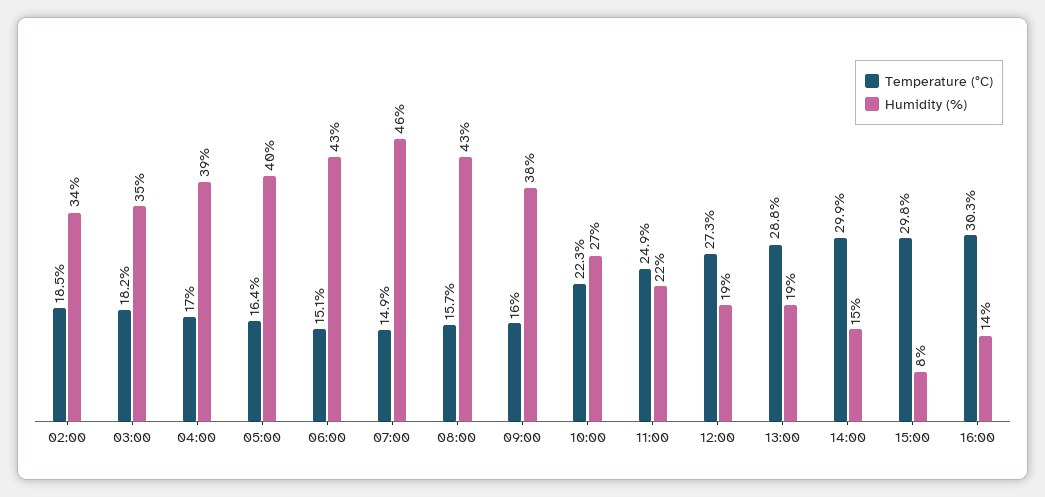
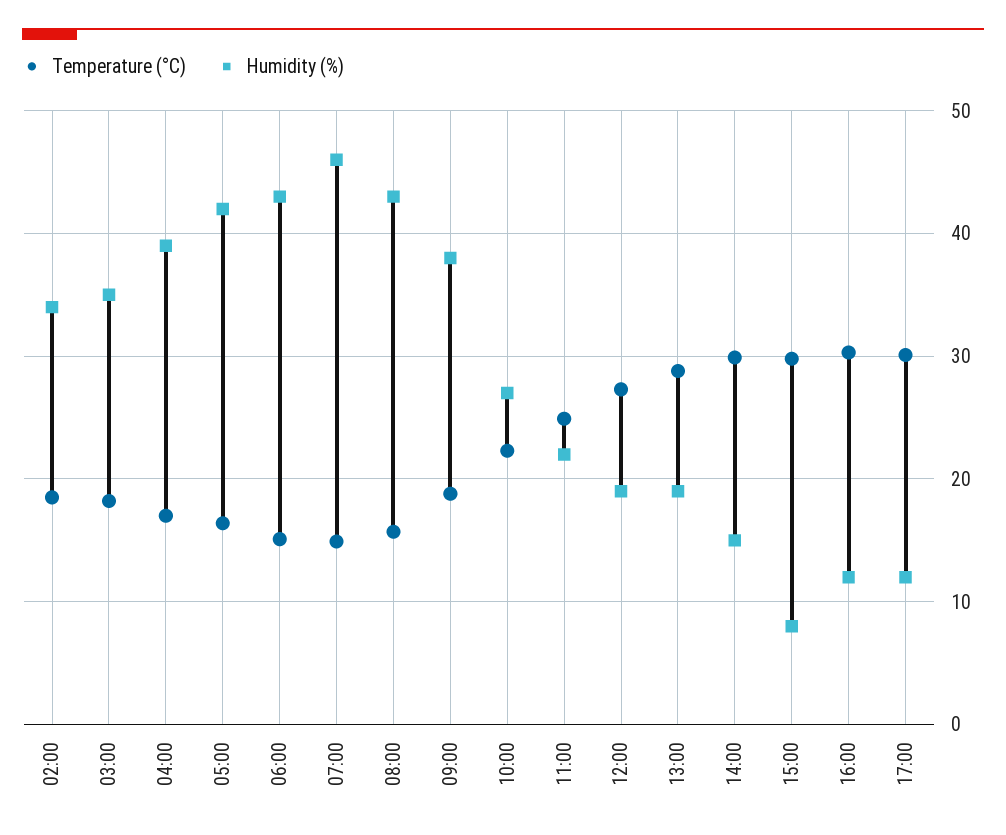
Humidity (%), 05:00: 40 -> 42
Temperature (°C), 09:00: 16 -> 19
Humidity (%), 16:00: 14 -> 12
Temperature (°C), 17:00: none -> 30
Humidity (%), 17:00: none -> 12

